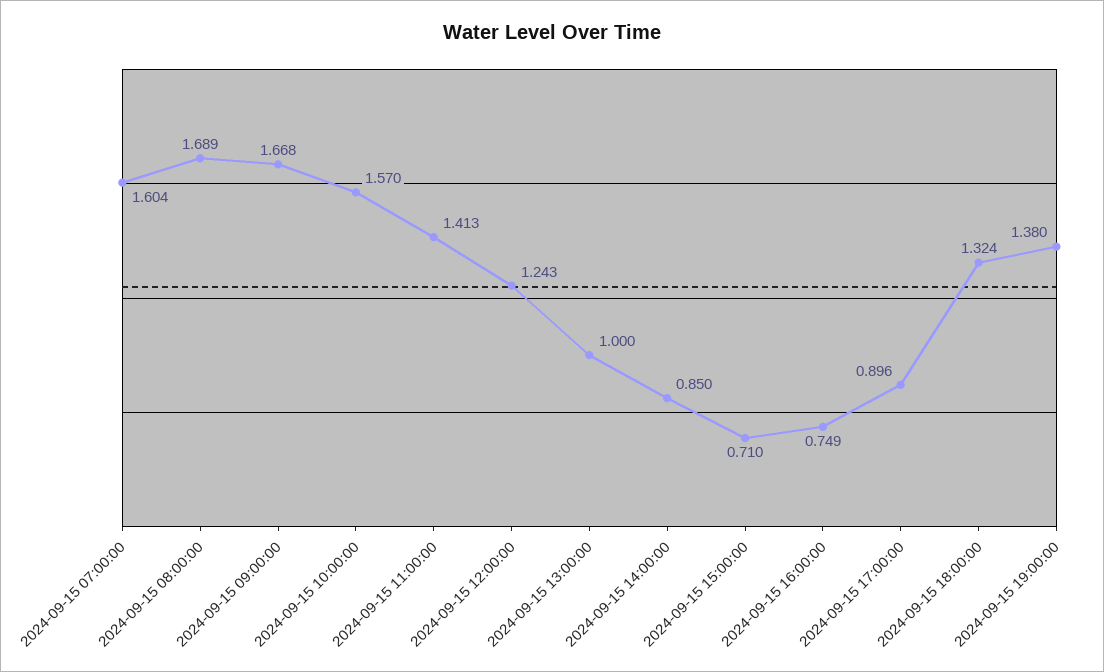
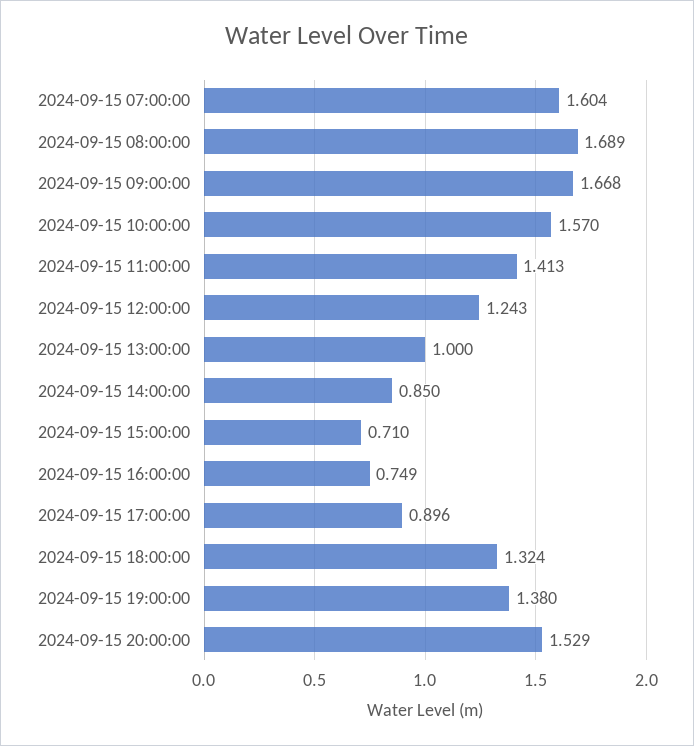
2024-09-15 20:00:00: none -> 1.529

